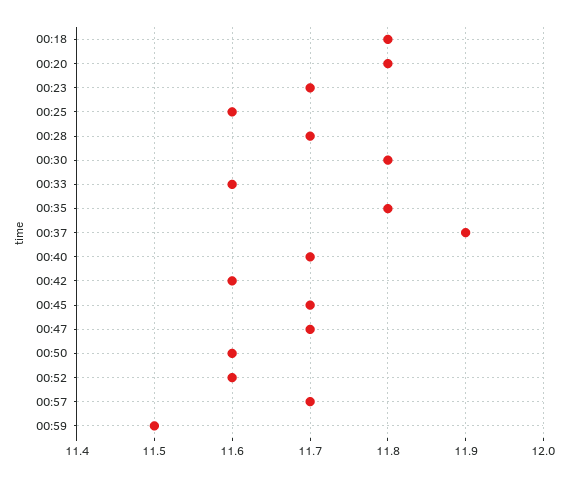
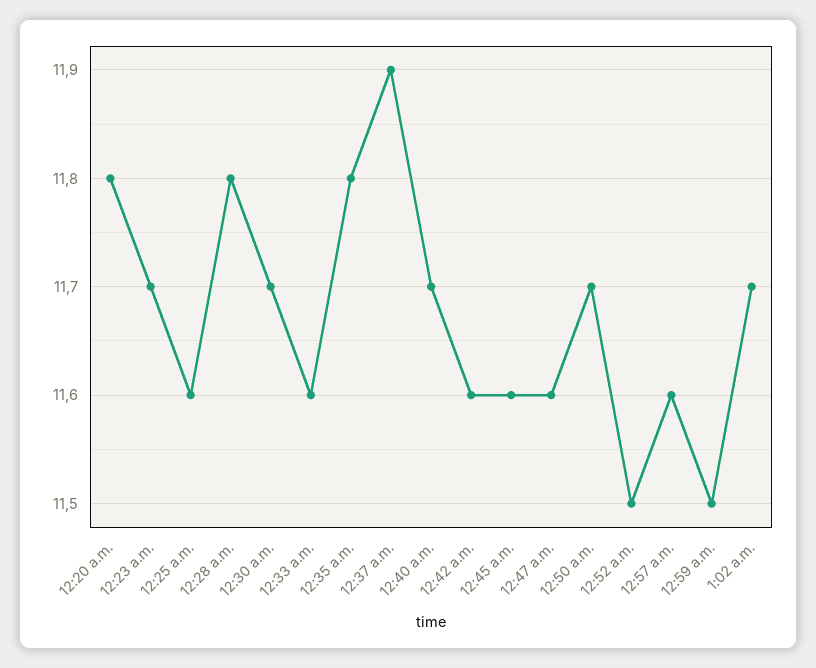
00:18: 11.8 -> none
00:28: 11.7 -> 11.8
00:30: 11.8 -> 11.7
00:45: 11.7 -> 11.6
00:47: 11.7 -> 11.6
00:50: 11.6 -> 11.7
00:52: 11.6 -> 11.5
00:57: 11.7 -> 11.6
1:02 a.m.: none -> 11.7

